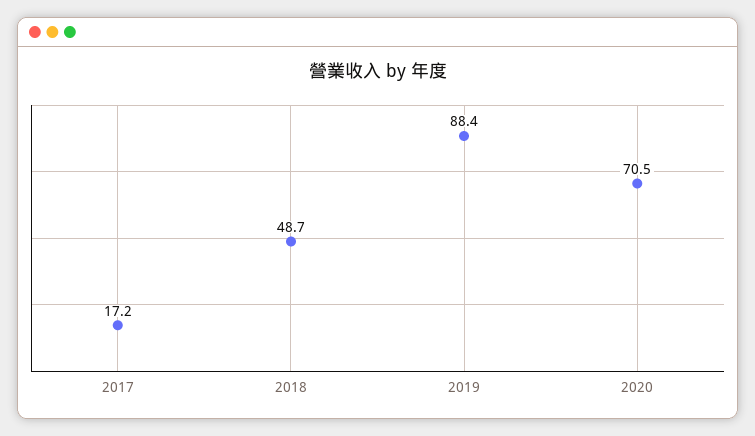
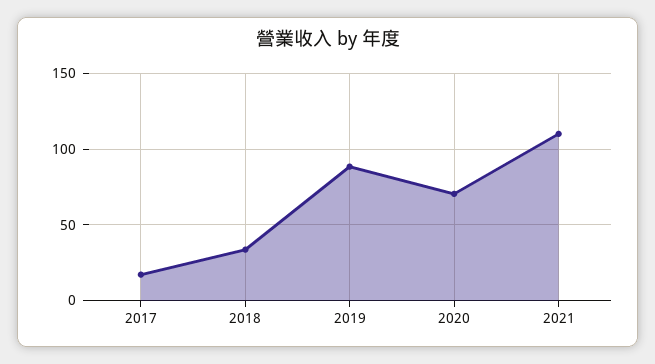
2018: 48.7 -> 35
2021: none -> 110

